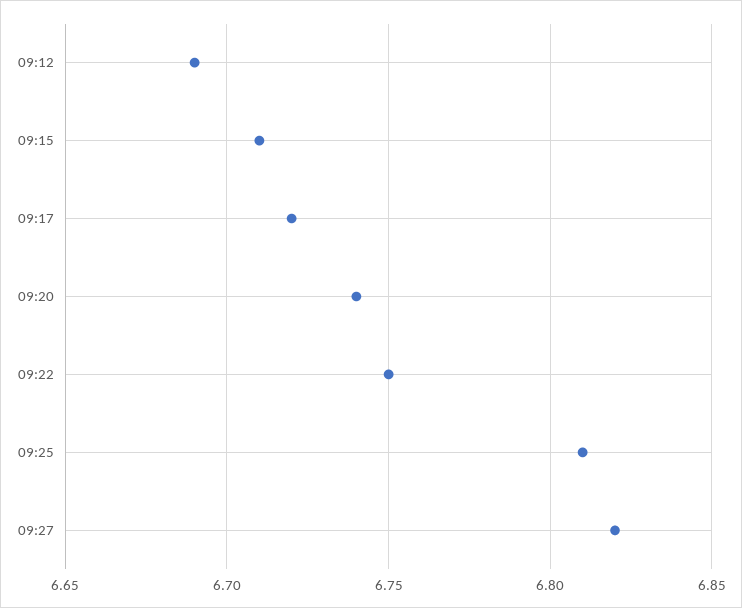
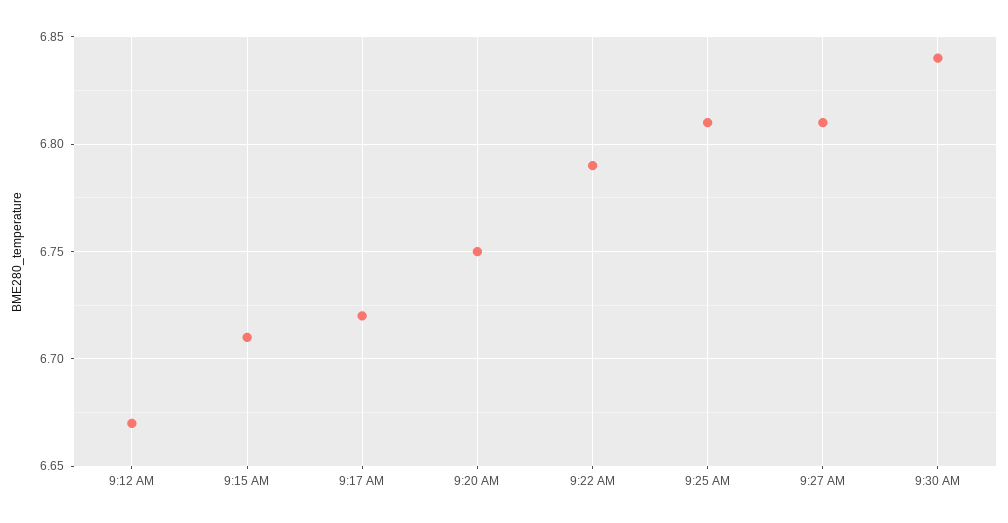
09:12: 6.69 -> 6.67
09:20: 6.74 -> 6.75
09:22: 6.75 -> 6.79
09:27: 6.82 -> 6.81
9:30 AM: none -> 6.84

